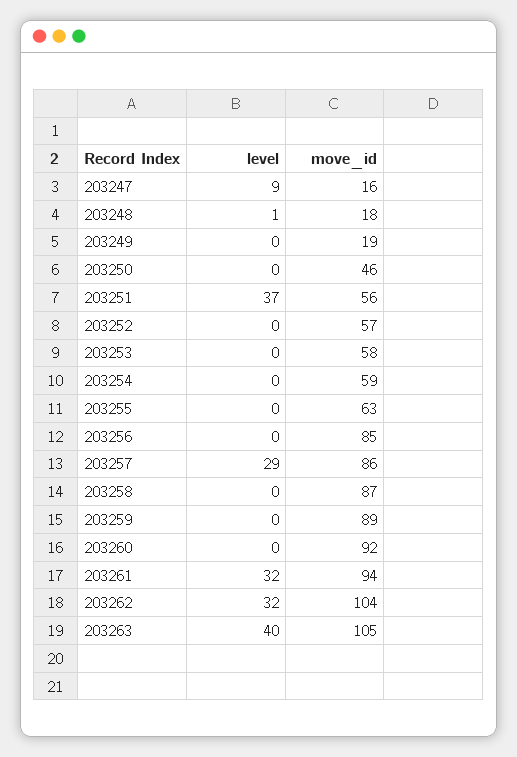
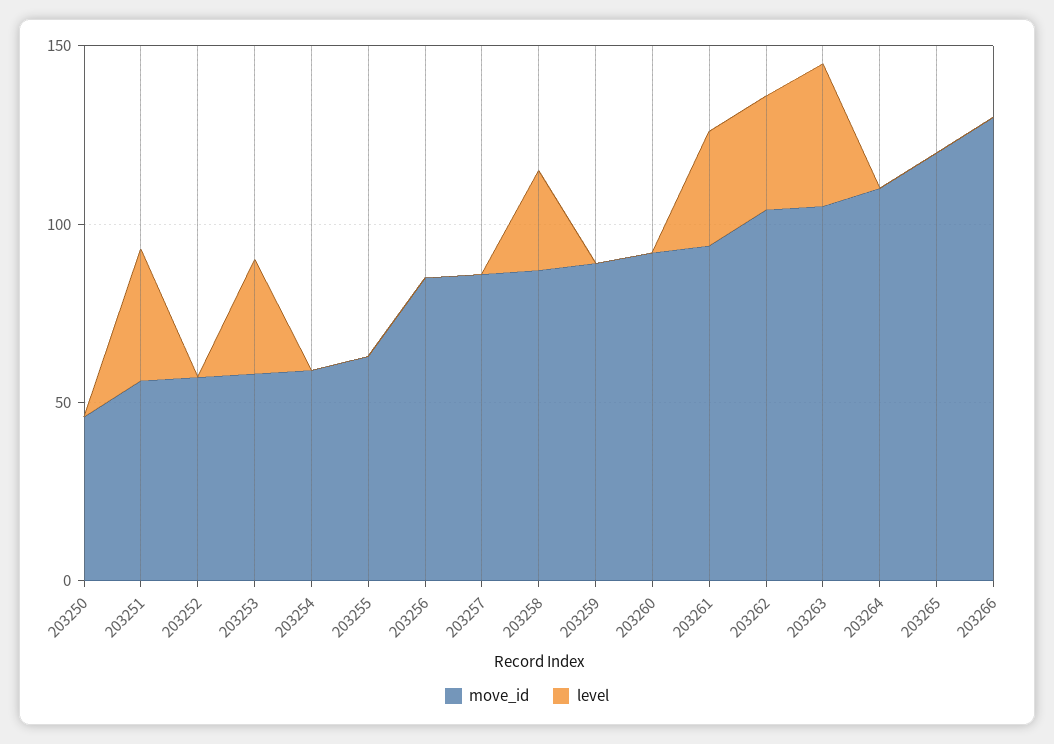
level, 203247: 9 -> none
move_id, 203247: 16 -> none
level, 203248: 1 -> none
move_id, 203248: 18 -> none
level, 203249: 0 -> none
move_id, 203249: 19 -> none
level, 203253: 0 -> 30
level, 203257: 29 -> 0
level, 203258: 0 -> 30
move_id, 203264: none -> 110
level, 203264: none -> 0
move_id, 203265: none -> 120
level, 203265: none -> 0
move_id, 203266: none -> 130
level, 203266: none -> 0

